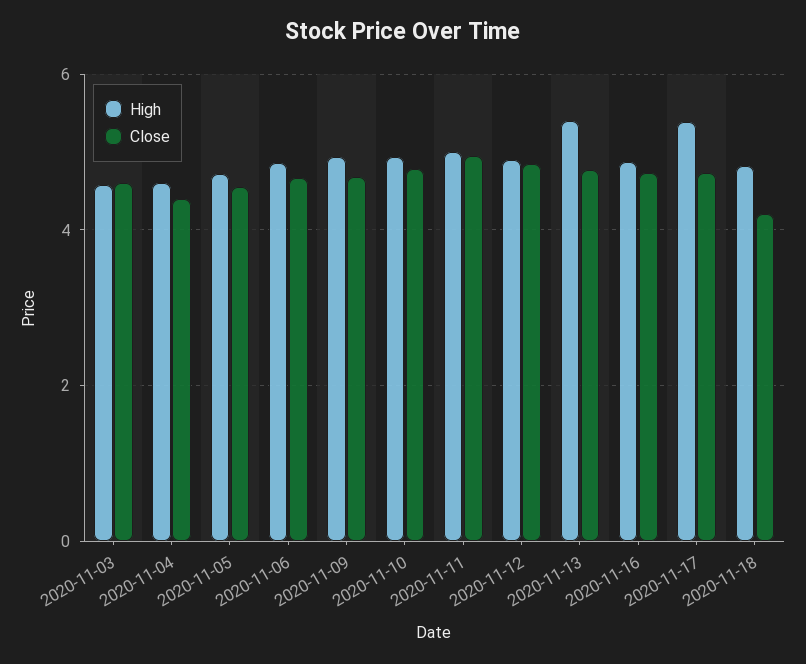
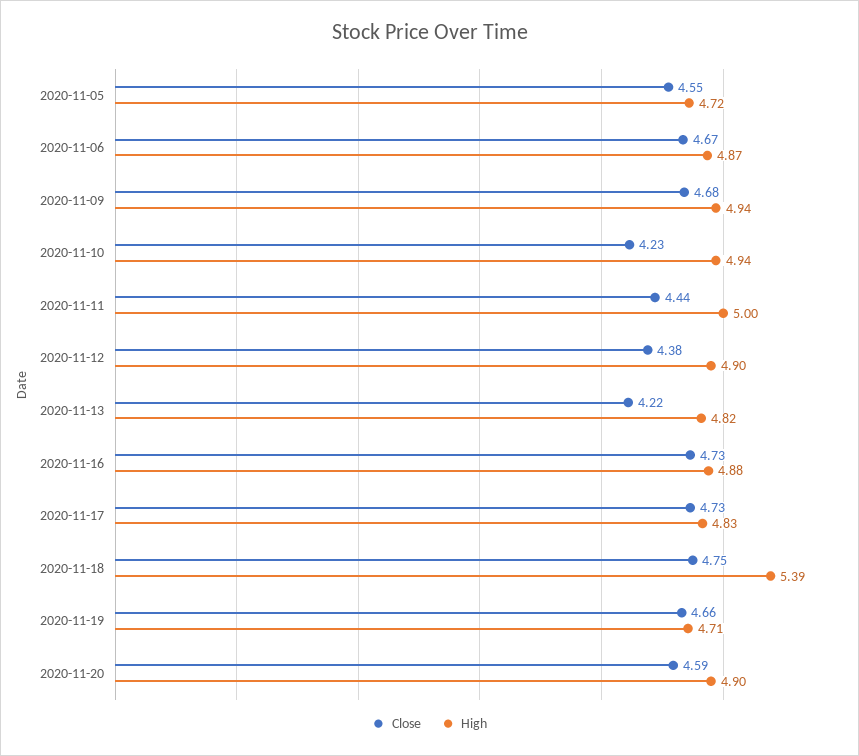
High, 2020-11-03: 4.6 -> none
Close, 2020-11-03: 4.6 -> none
High, 2020-11-04: 4.6 -> none
Close, 2020-11-04: 4.4 -> none
Close, 2020-11-10: 4.8 -> 4.23
Close, 2020-11-11: 5 -> 4.44
Close, 2020-11-12: 4.8 -> 4.38
High, 2020-11-13: 5.4 -> 4.82
Close, 2020-11-13: 4.8 -> 4.22
High, 2020-11-17: 5.4 -> 4.83
High, 2020-11-18: 4.8 -> 5.39
Close, 2020-11-18: 4.2 -> 4.75
Close, 2020-11-19: none -> 4.66
High, 2020-11-19: none -> 4.71
Close, 2020-11-20: none -> 4.59
High, 2020-11-20: none -> 4.9

